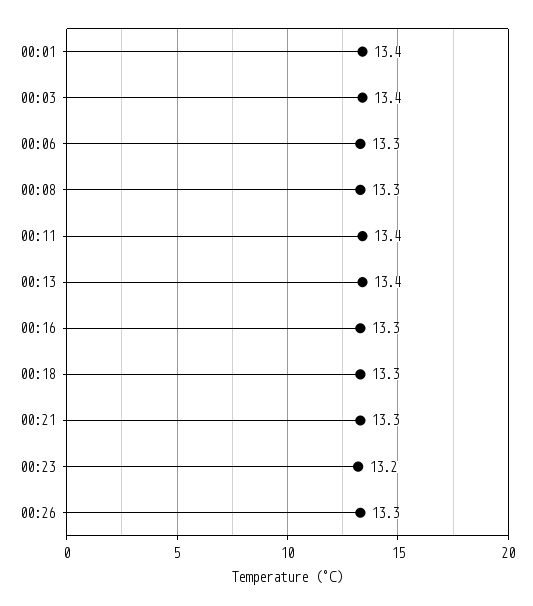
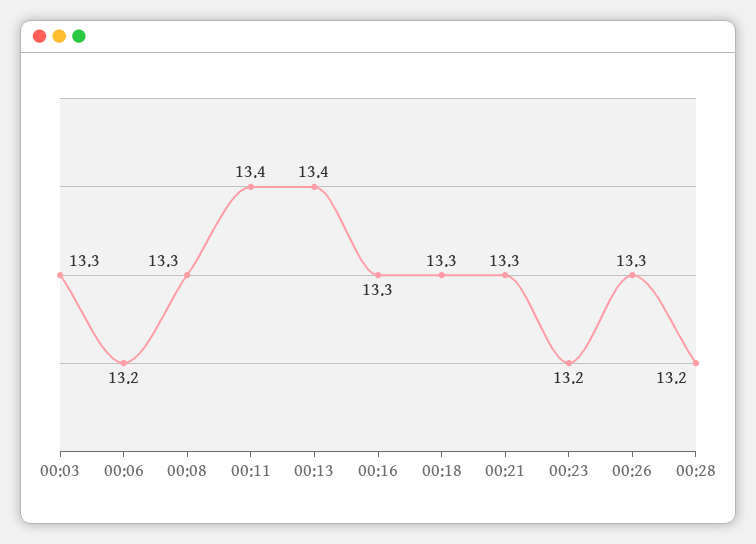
00:01: 13.4 -> none
00:03: 13.4 -> 13.3
00:06: 13.3 -> 13.2
00:28: none -> 13.2

